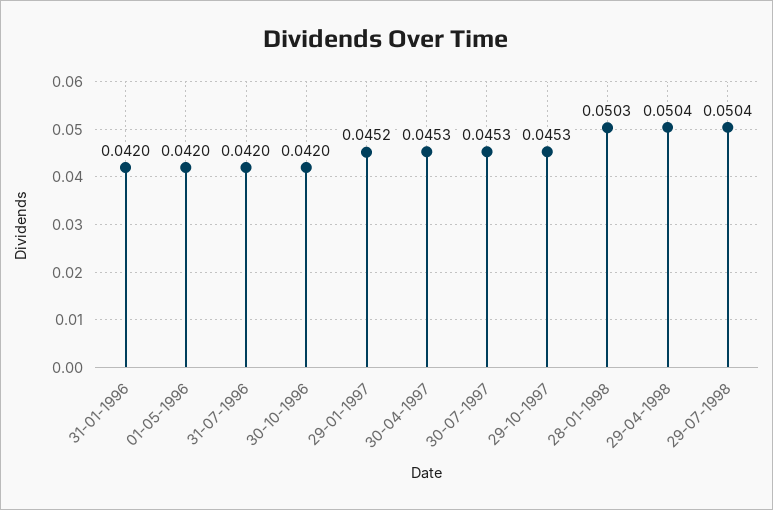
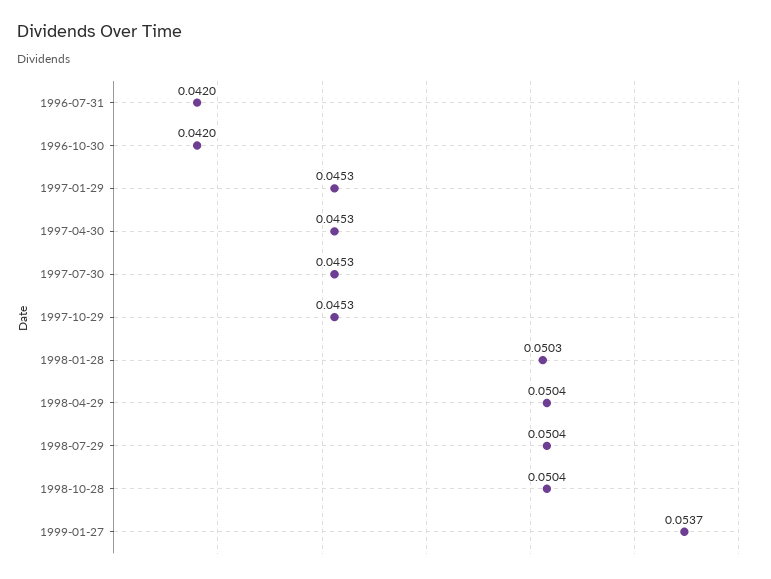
31-01-1996: 0.042 -> none
01-05-1996: 0.042 -> none
29-01-1997: 0.0452 -> 0.0453
1998-10-28: none -> 0.0504
1999-01-27: none -> 0.0537

